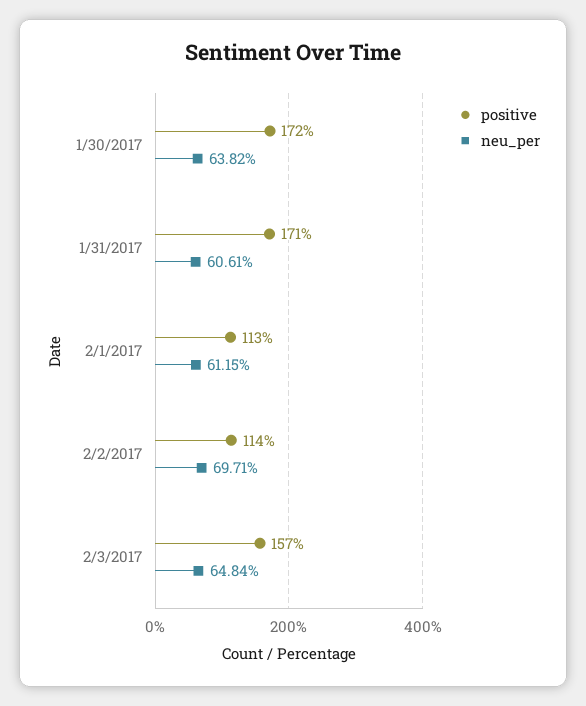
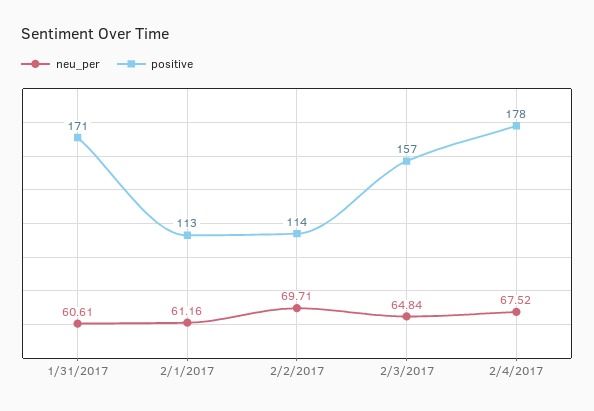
positive, 1/30/2017: 172 -> none
neu_per, 1/30/2017: 63.82 -> none
neu_per, 2/1/2017: 61.15 -> 61.16
neu_per, 2/4/2017: none -> 67.52
positive, 2/4/2017: none -> 178

